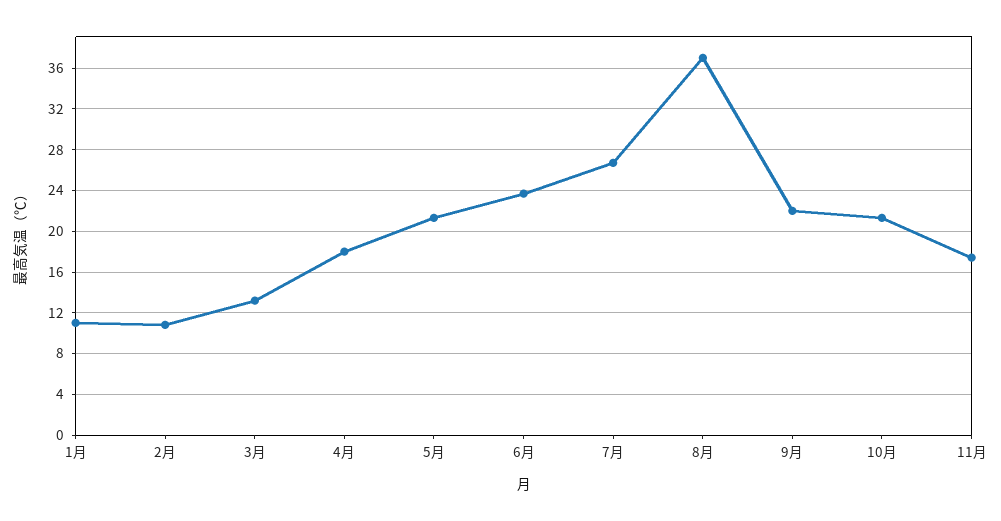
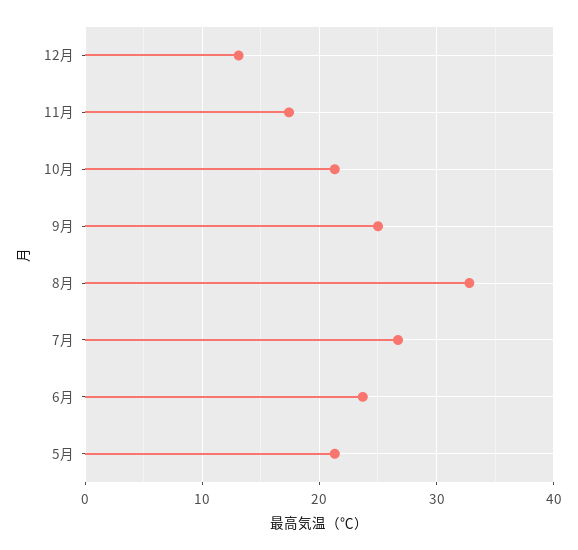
1月: 11 -> none
2月: 11 -> none
3月: 13 -> none
4月: 18 -> none
8月: 37 -> 33
9月: 22 -> 25
12月: none -> 13

